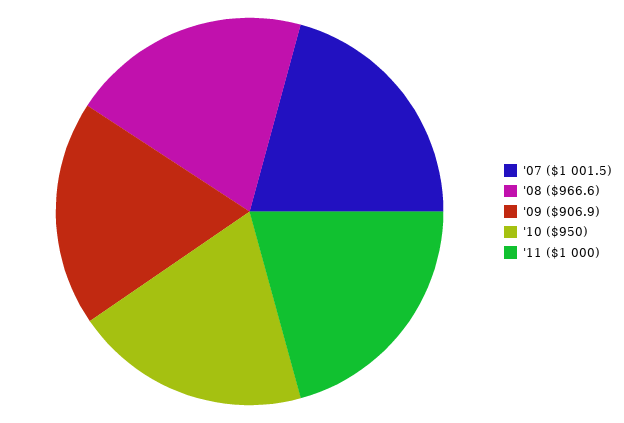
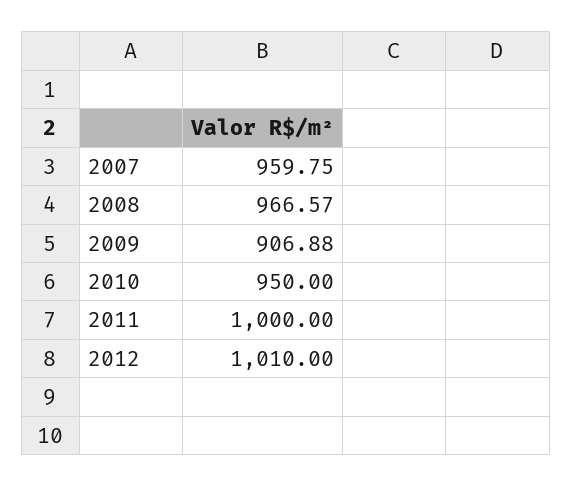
'07: 1001.5 -> 959.75
2012: none -> 1010

